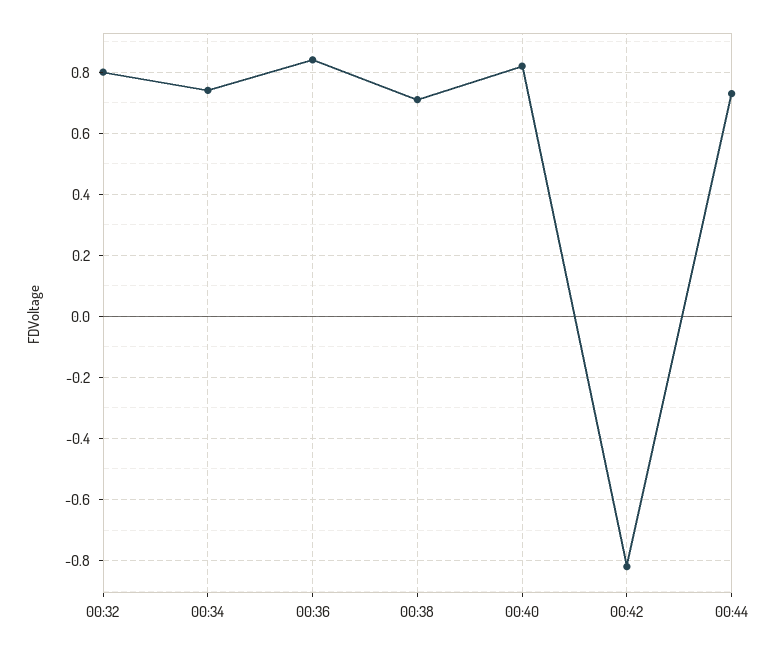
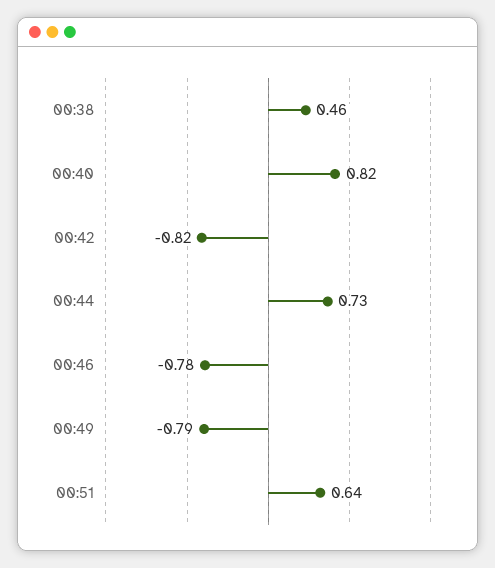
00:32: 0.8 -> none
00:34: 0.75 -> none
00:36: 0.85 -> none
00:38: 0.7 -> 0.46
00:46: none -> -0.78
00:49: none -> -0.79
00:51: none -> 0.64

